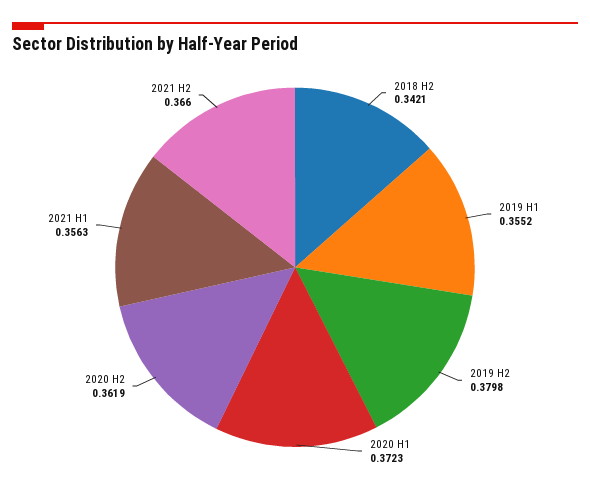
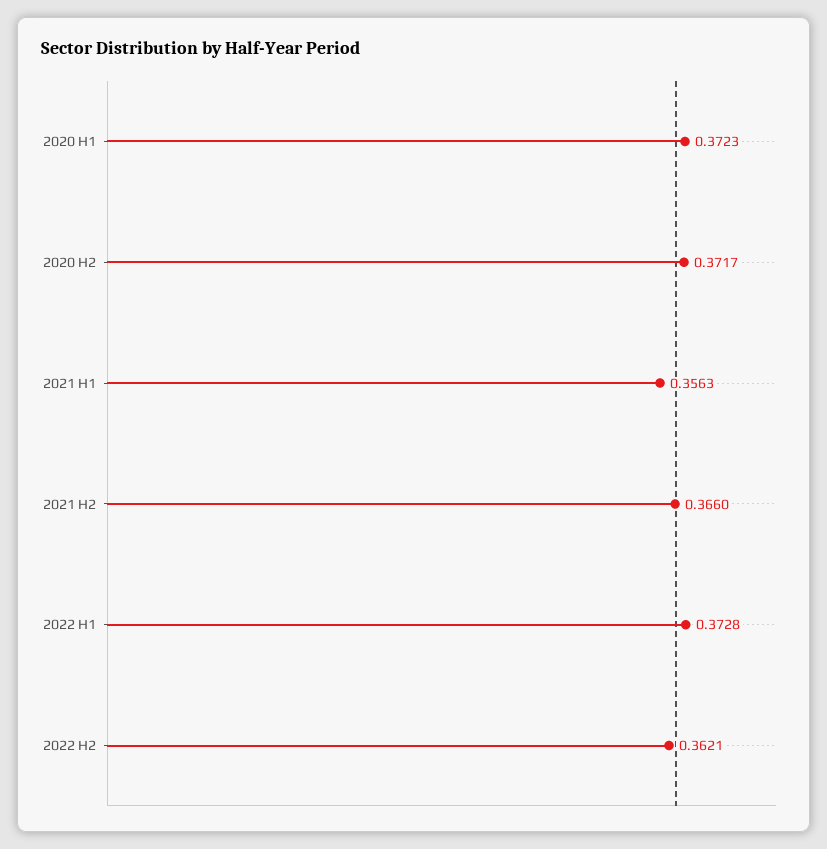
2018 H2: 0.3421 -> none
2019 H1: 0.3552 -> none
2019 H2: 0.3798 -> none
2020 H2: 0.3619 -> 0.3717
2022 H1: none -> 0.3728
2022 H2: none -> 0.3621

